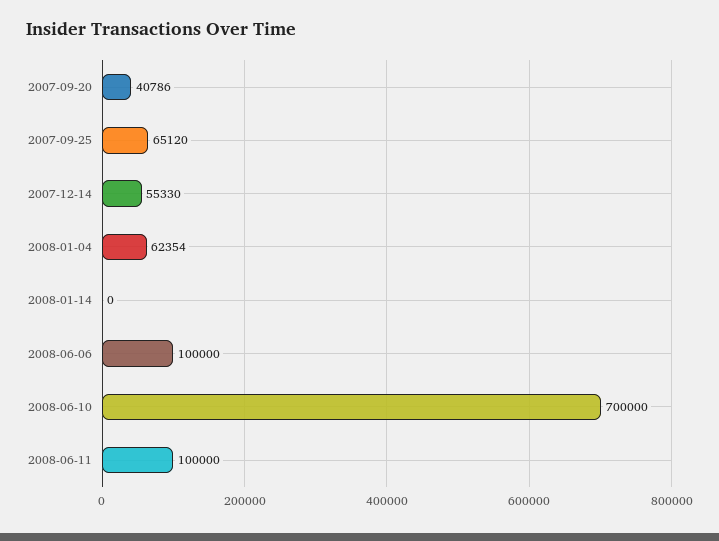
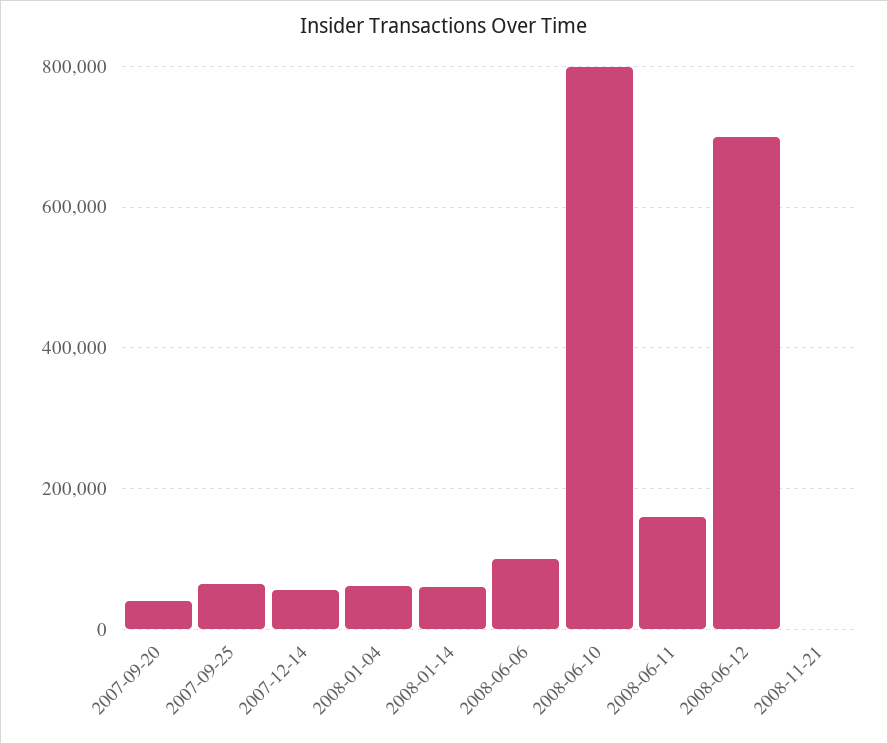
2008-01-14: 0 -> 60000
2008-06-10: 700000 -> 800000
2008-06-11: 100000 -> 160000
2008-06-12: none -> 700000
2008-11-21: none -> 0

